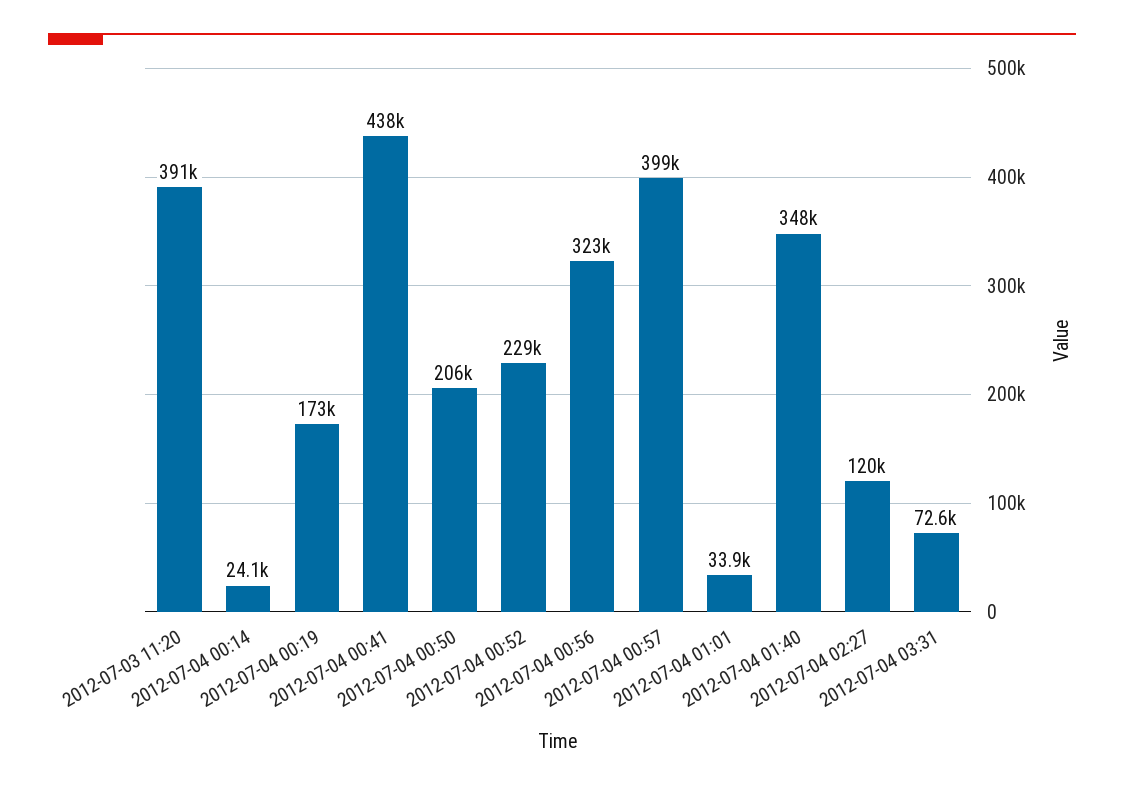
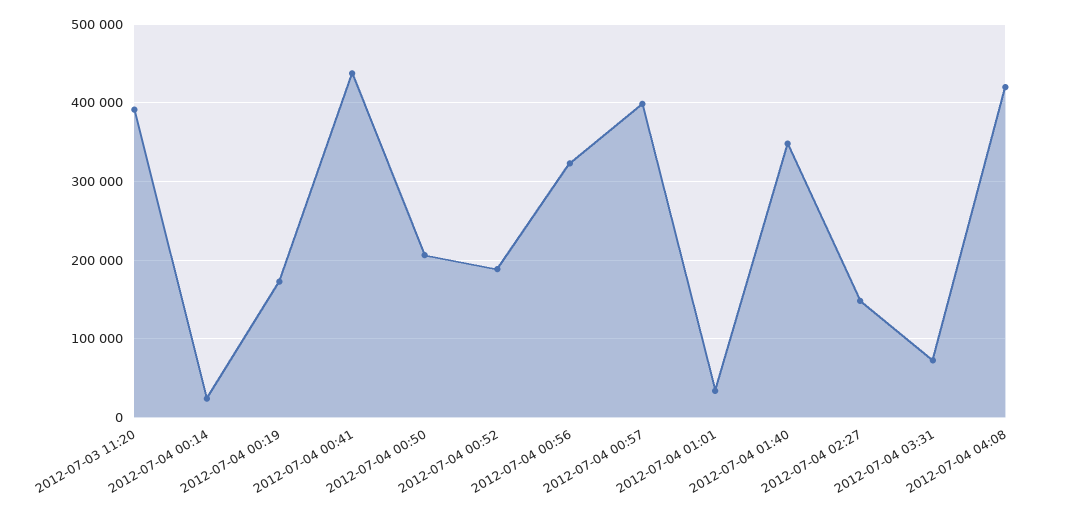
2012-07-04 00:52: 229000 -> 190000
2012-07-04 02:27: 120000 -> 150000
2012-07-04 04:08: none -> 420000

